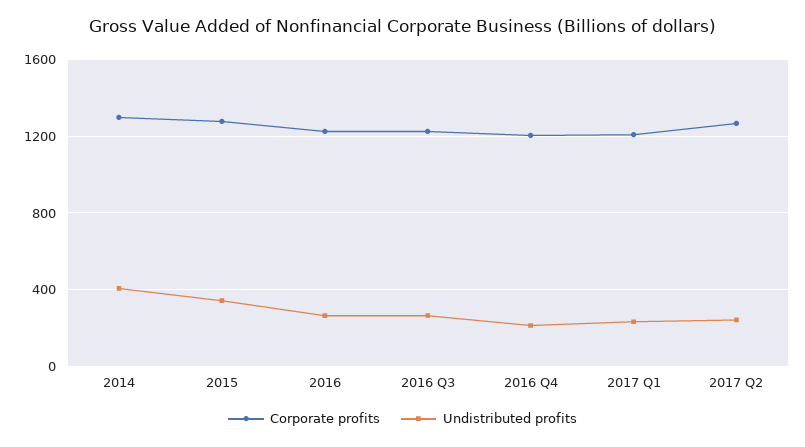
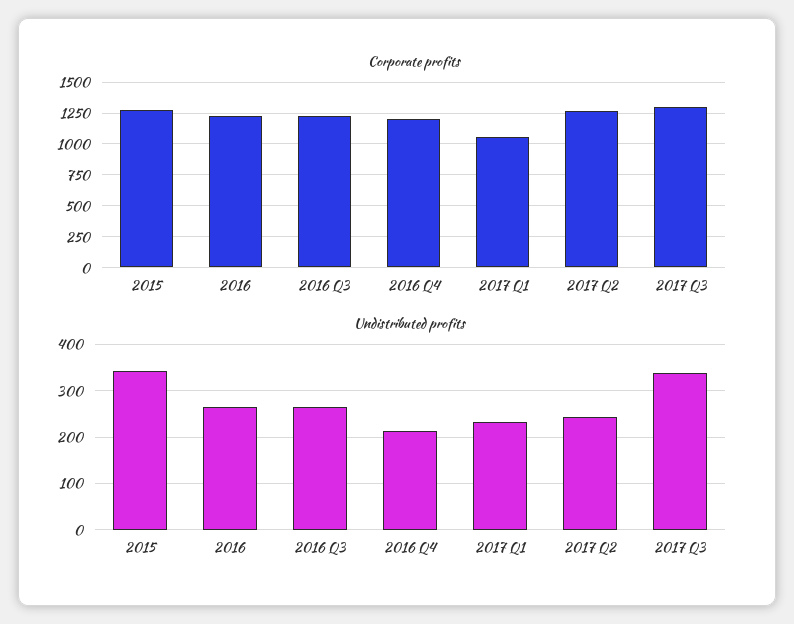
Corporate profits, 2014: 1300 -> none
Undistributed profits, 2014: 400 -> none
Corporate profits, 2017 Q1: 1200 -> 1050
Corporate profits, 2017 Q3: none -> 1300
Undistributed profits, 2017 Q3: none -> 340

